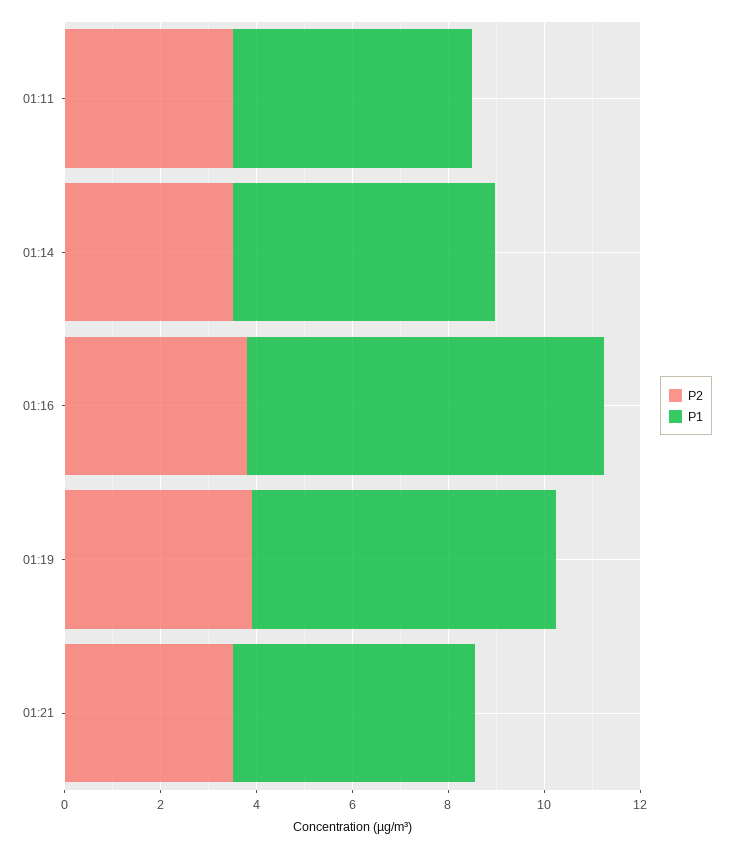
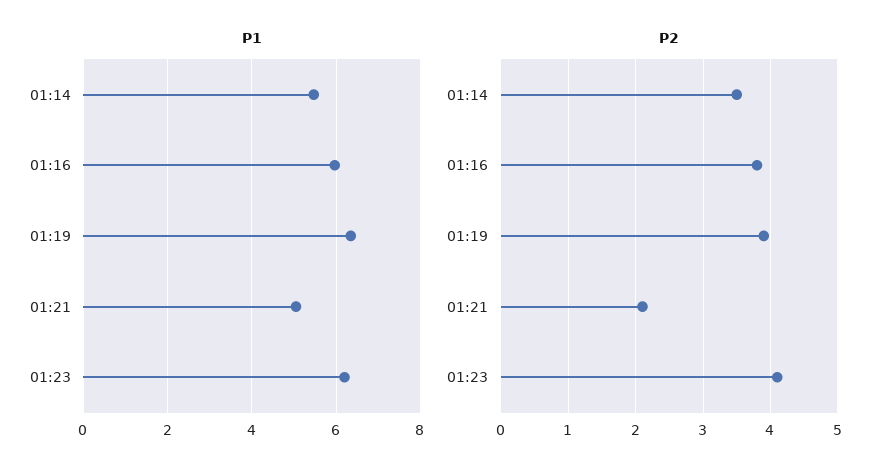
P2, 01:11: 3.5 -> none
P1, 01:11: 5 -> none
P1, 01:16: 7.5 -> 6
P2, 01:21: 3.5 -> 2.1
P1, 01:23: none -> 6.2
P2, 01:23: none -> 4.1

